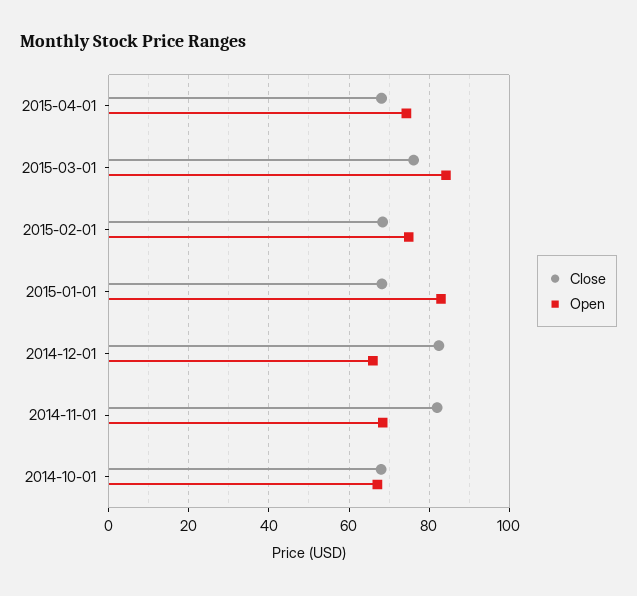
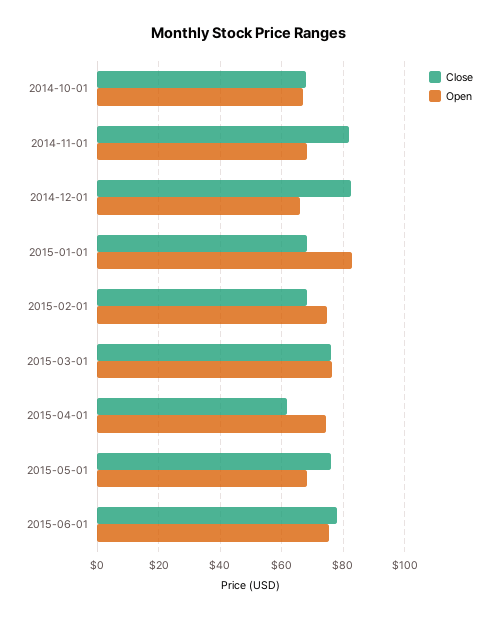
Close, 2015-04-01: 68 -> 62
Open, 2015-03-01: 84 -> 76
Close, 2015-05-01: none -> 76
Open, 2015-05-01: none -> 68
Close, 2015-06-01: none -> 78
Open, 2015-06-01: none -> 76

